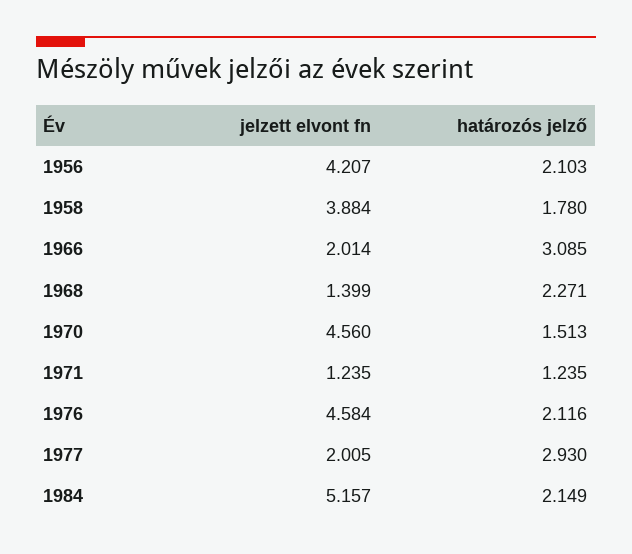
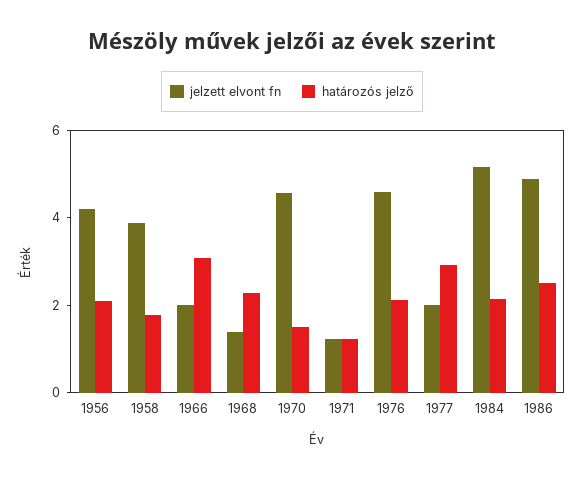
jelzett elvont fn, 1986: none -> 5
határozós jelző, 1986: none -> 2.5

